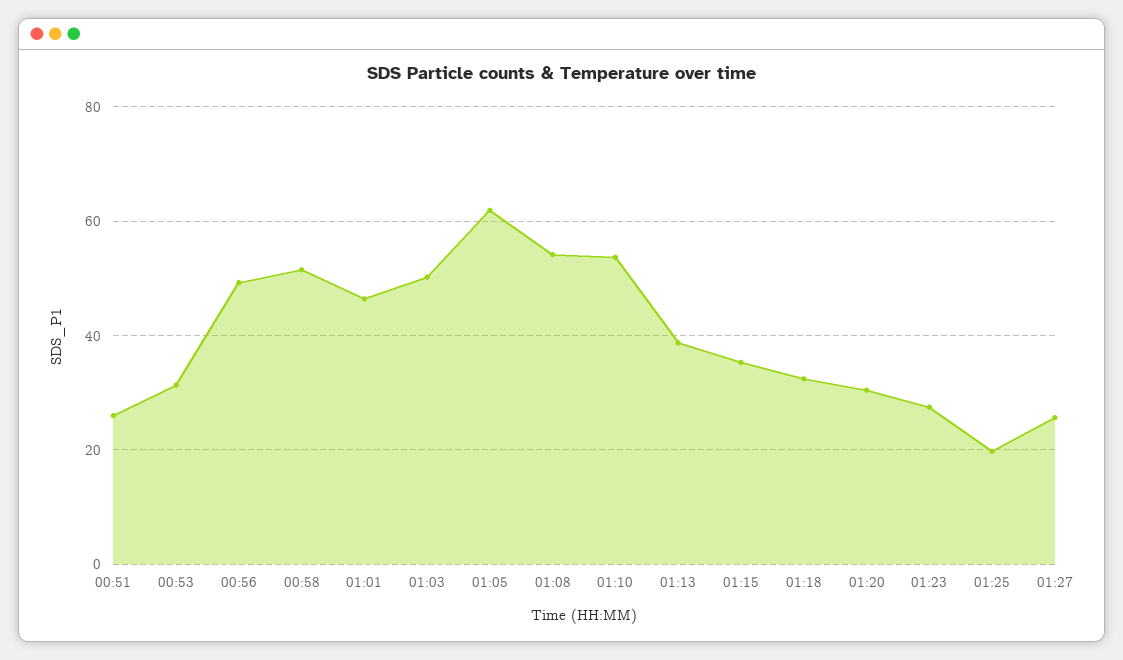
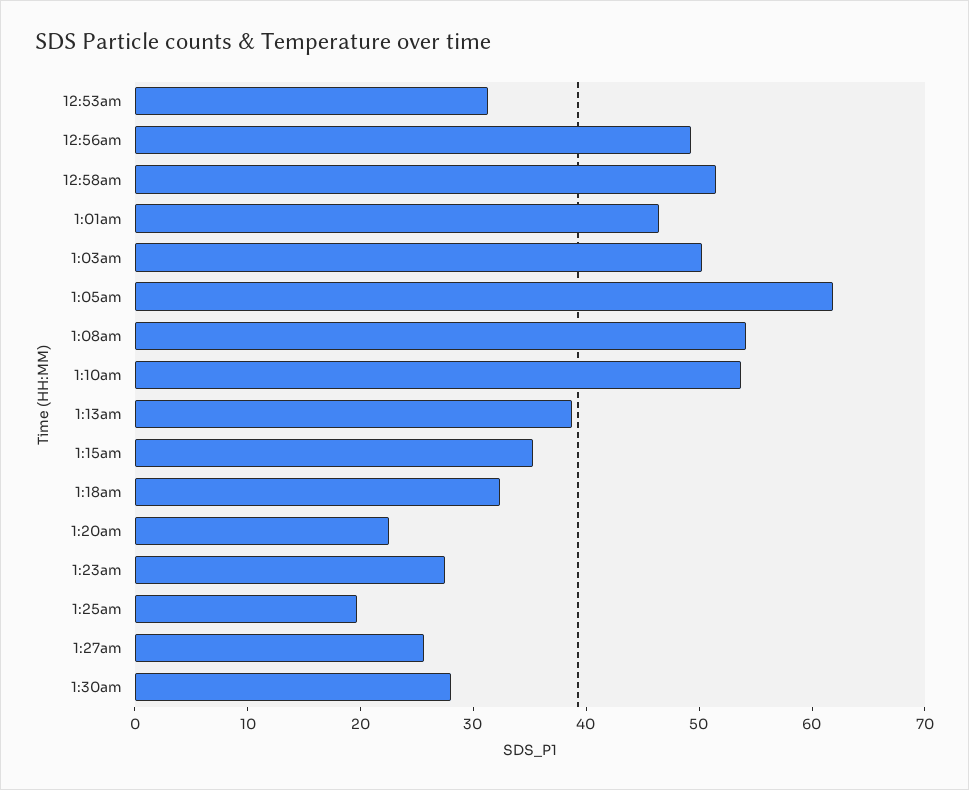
00:51: 26 -> none
01:20: 30 -> 22
1:30am: none -> 28

